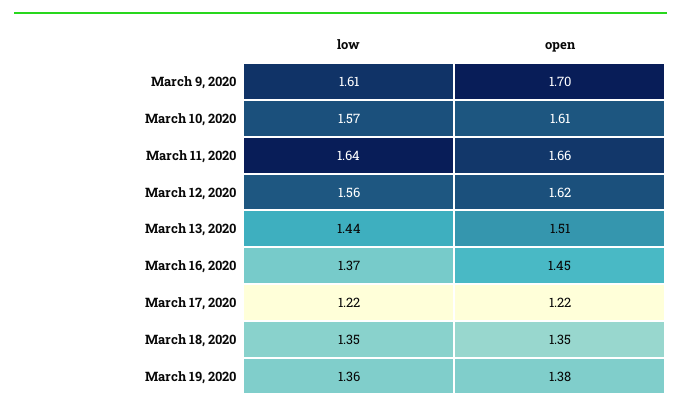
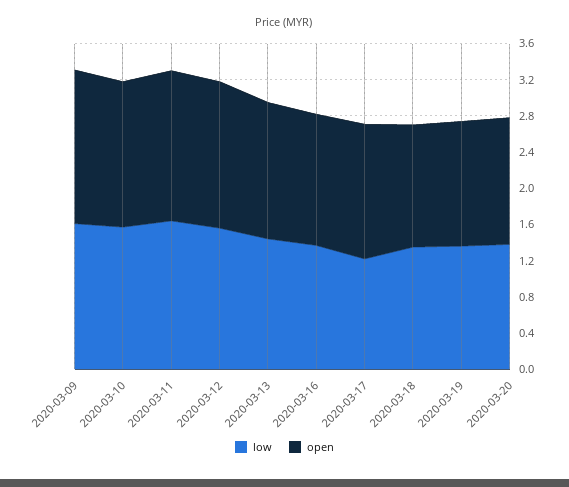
open, March 17, 2020: 1.22 -> 1.5
low, 2020-03-20: none -> 1.4
open, 2020-03-20: none -> 1.4

